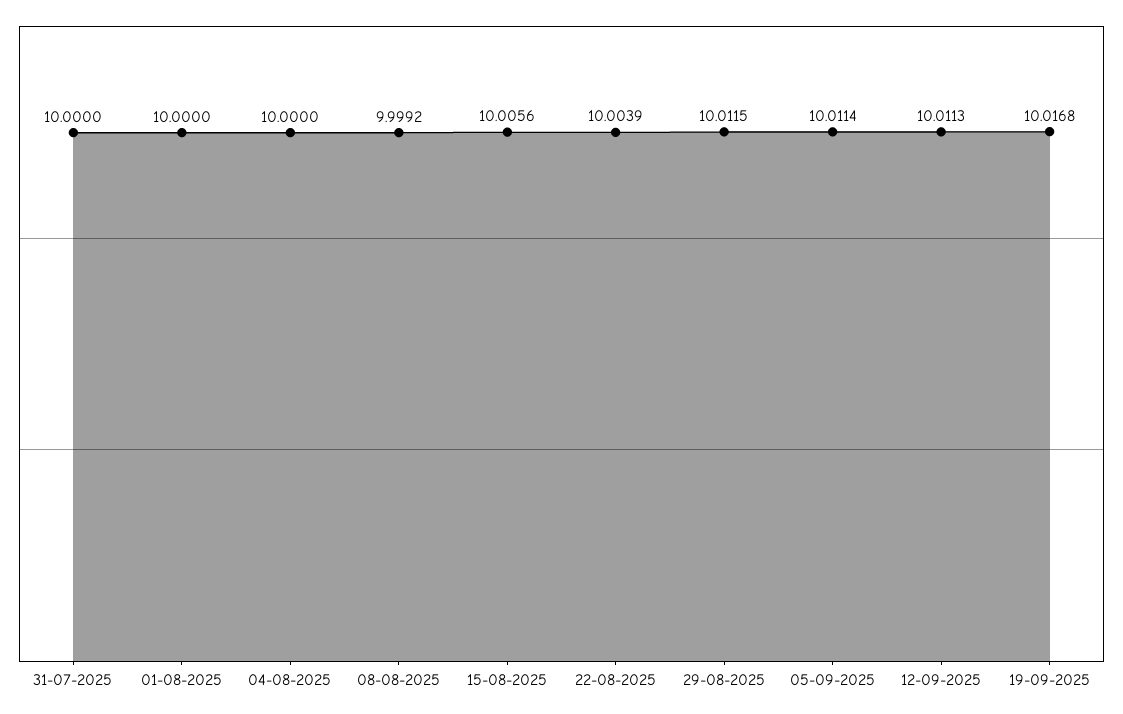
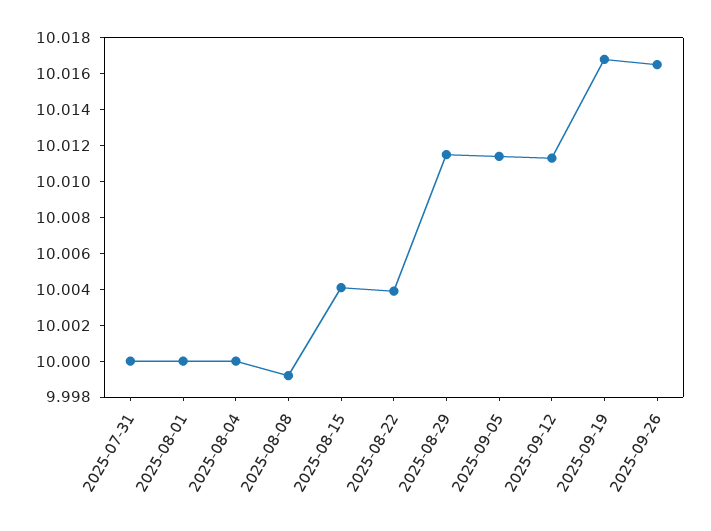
15-08-2025: 10.0056 -> 10.004
2025-09-26: none -> 10.0165

